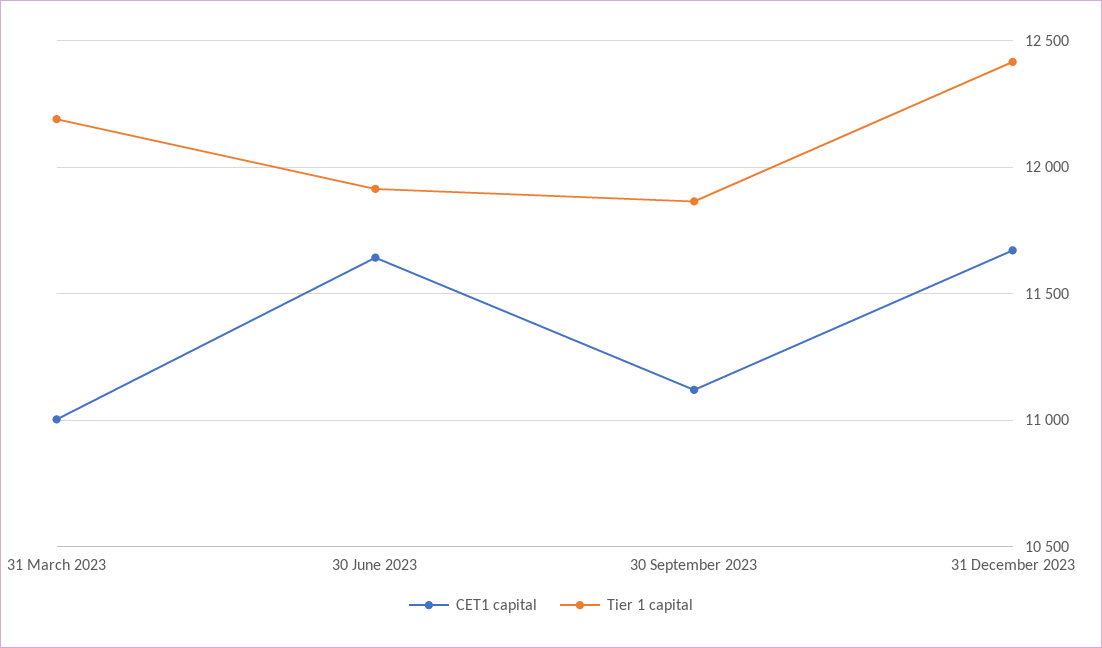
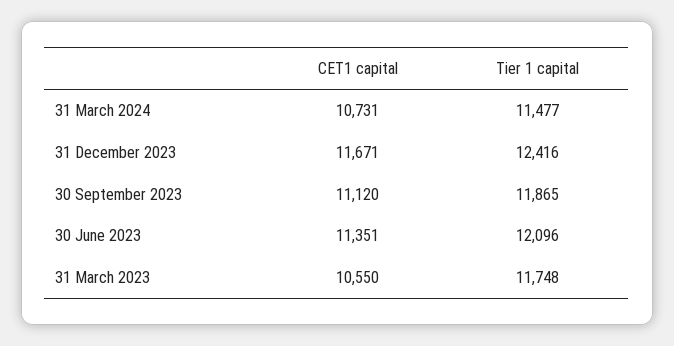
CET1 capital, 31 March 2023: 11000 -> 10550
Tier 1 capital, 31 March 2023: 12200 -> 11748
CET1 capital, 30 June 2023: 11650 -> 11351
Tier 1 capital, 30 June 2023: 11900 -> 12096
CET1 capital, 31 March 2024: none -> 10731
Tier 1 capital, 31 March 2024: none -> 11477

